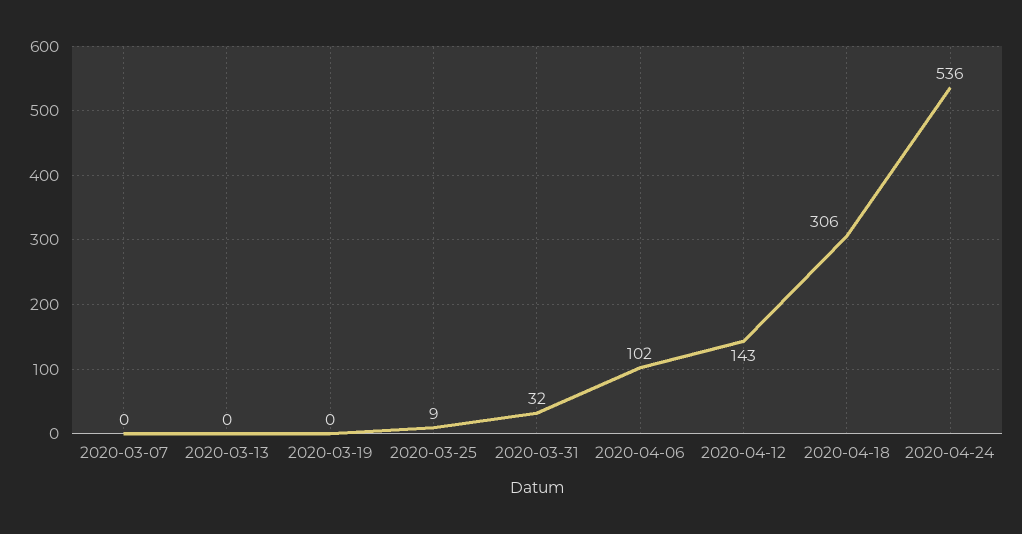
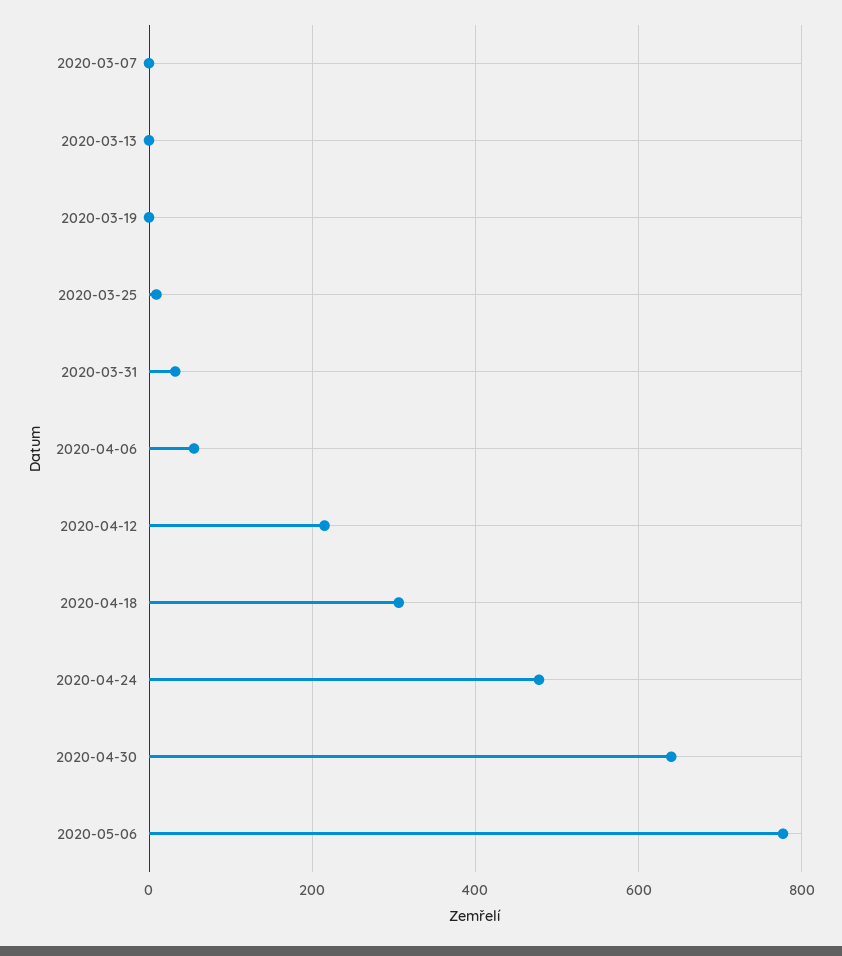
2020-04-06: 102 -> 60
2020-04-12: 143 -> 220
2020-04-24: 536 -> 480
2020-04-30: none -> 640
2020-05-06: none -> 780

